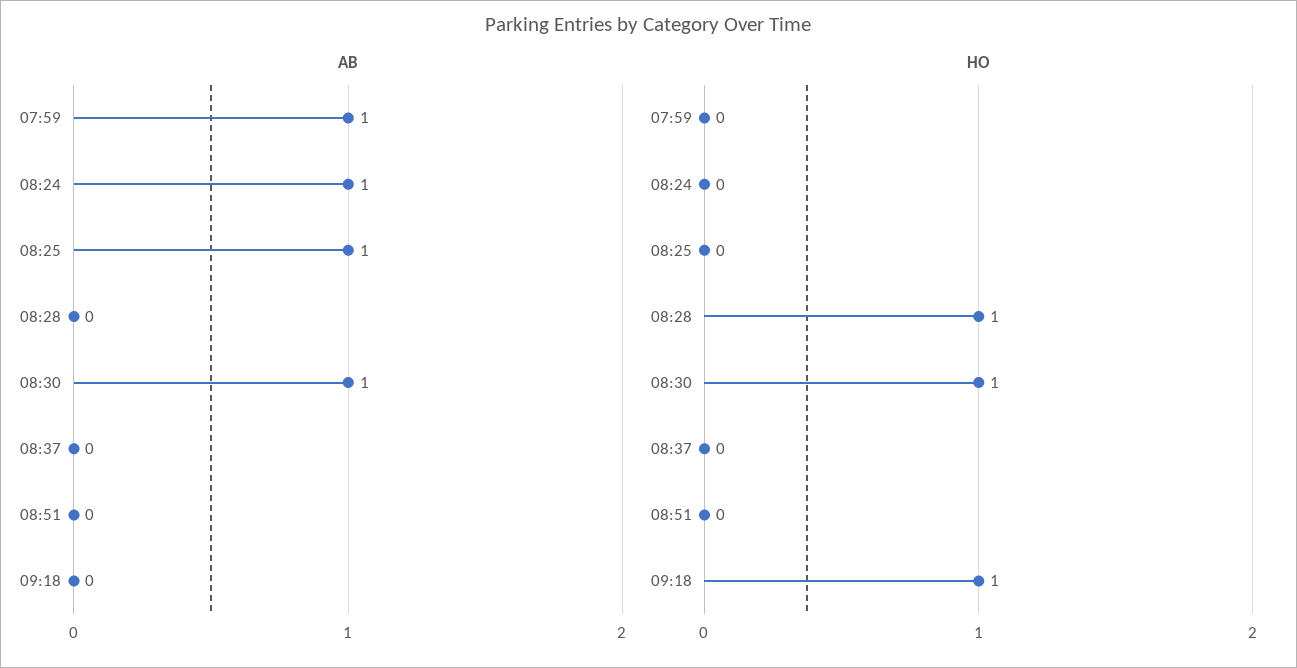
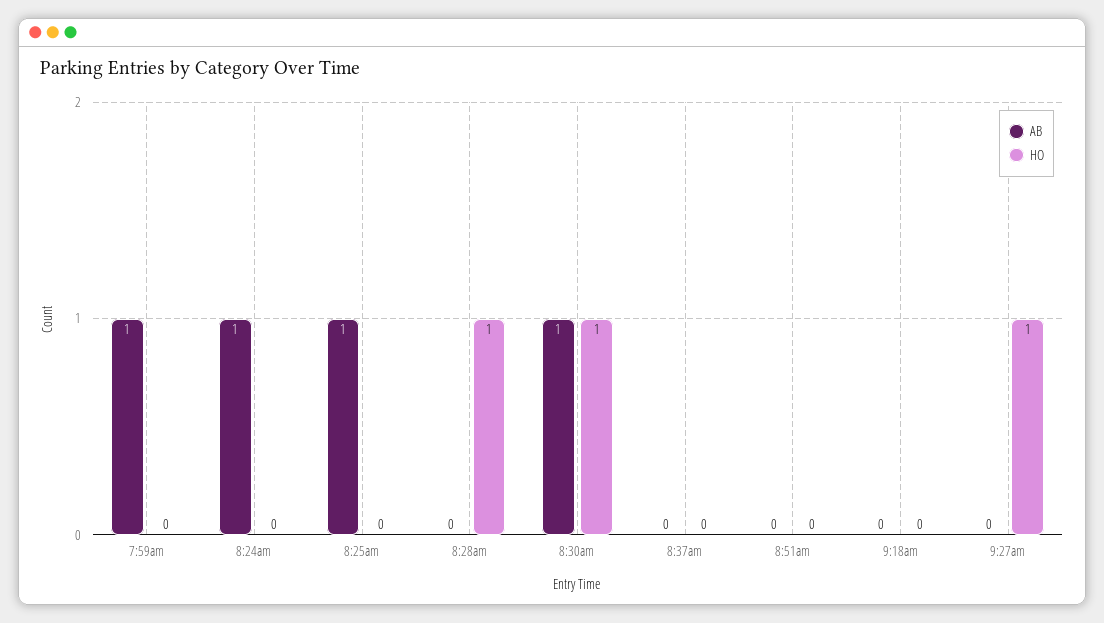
HO, 09:18: 1 -> 0
AB, 9:27am: none -> 0
HO, 9:27am: none -> 1

